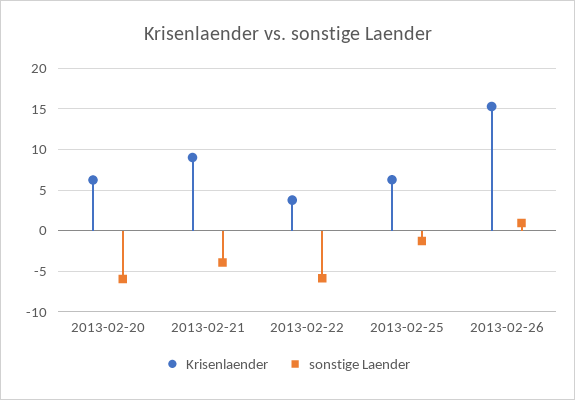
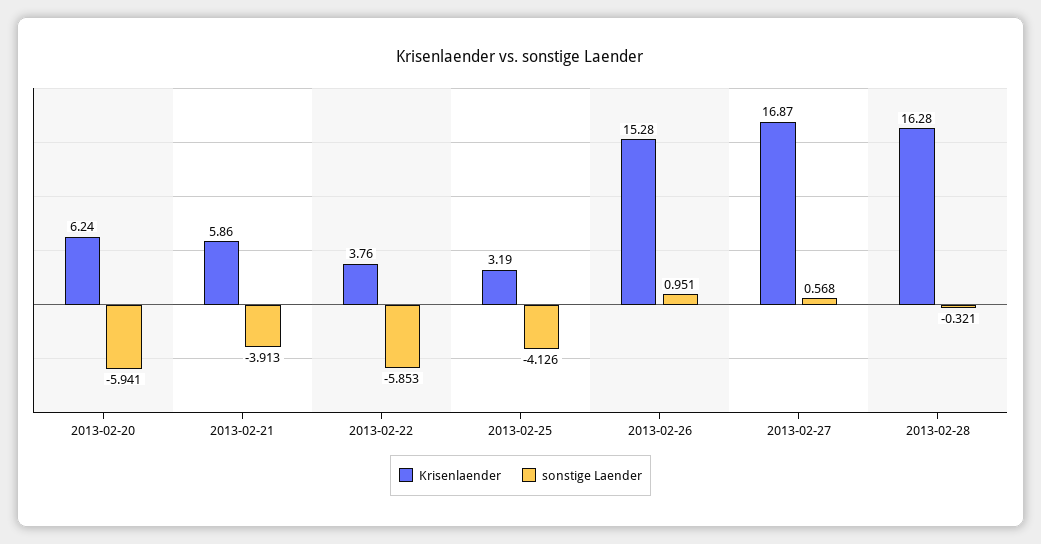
Krisenlaender, 2013-02-21: 9 -> 5.86
Krisenlaender, 2013-02-25: 6 -> 3.19
sonstige Laender, 2013-02-25: -1 -> -4.126
Krisenlaender, 2013-02-27: none -> 16.87
sonstige Laender, 2013-02-27: none -> 0.568
Krisenlaender, 2013-02-28: none -> 16.28
sonstige Laender, 2013-02-28: none -> -0.321

